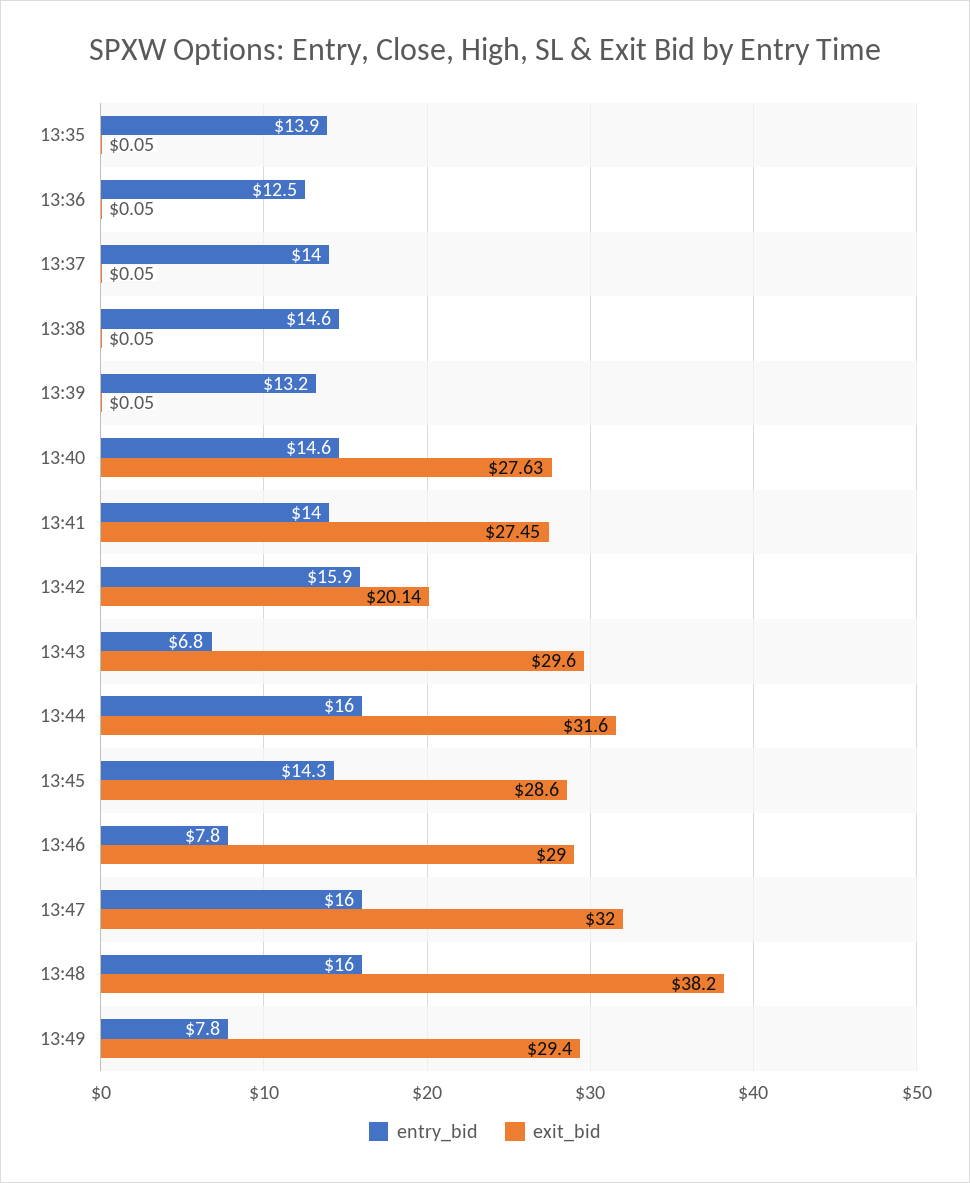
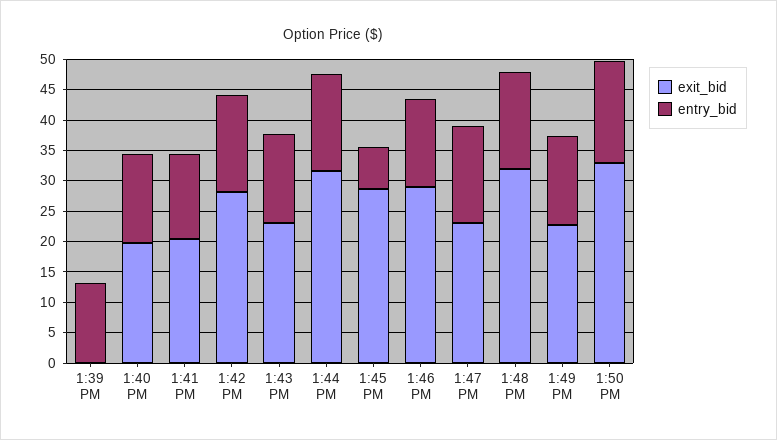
entry_bid, 13:35: 13.9 -> none
exit_bid, 13:35: 0.05 -> none
entry_bid, 13:36: 12.5 -> none
exit_bid, 13:36: 0.05 -> none
entry_bid, 13:37: 14 -> none
exit_bid, 13:37: 0.05 -> none
entry_bid, 13:38: 14.6 -> none
exit_bid, 13:38: 0.05 -> none
exit_bid, 13:40: 27.63 -> 20
exit_bid, 13:41: 27.45 -> 20
exit_bid, 13:42: 20.14 -> 27.5
entry_bid, 13:43: 6.8 -> 15
exit_bid, 13:43: 29.6 -> 22.5
entry_bid, 13:45: 14.3 -> 7.5
entry_bid, 13:46: 7.8 -> 15
exit_bid, 13:47: 32 -> 22.5
exit_bid, 13:48: 38.2 -> 32.5
entry_bid, 13:49: 7.8 -> 15
exit_bid, 13:49: 29.4 -> 22.5
exit_bid, 1:50 PM: none -> 32.5
entry_bid, 1:50 PM: none -> 17.5

